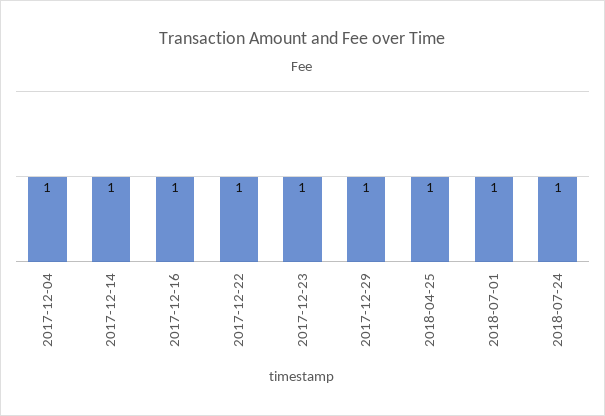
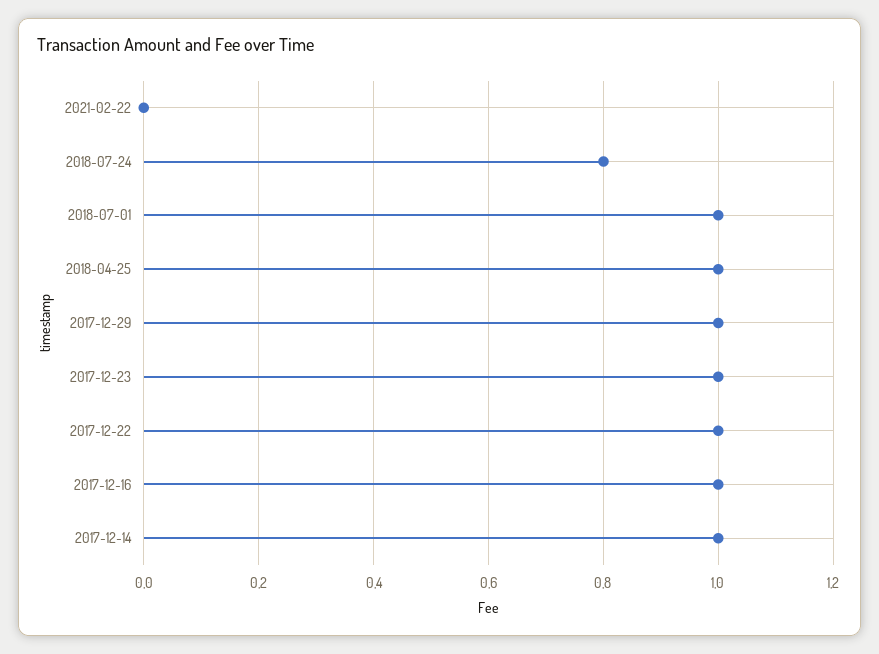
2017-12-04: 1 -> none
2018-07-24: 1 -> 0.8
2021-02-22: none -> 0

